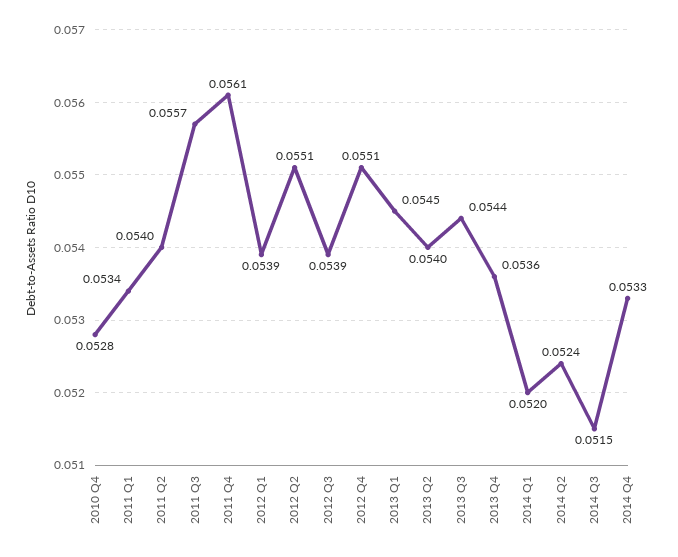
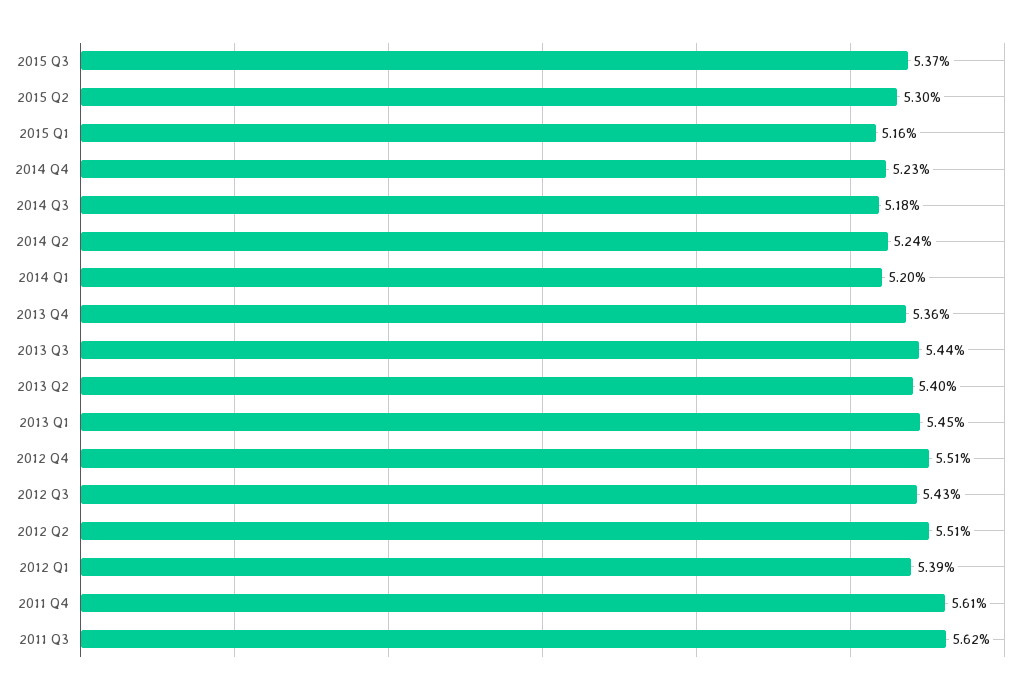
2010 Q4: 0.0528 -> none
2011 Q1: 0.0534 -> none
2011 Q2: 0.054 -> none
2011 Q3: 0.0557 -> 0.0562
2012 Q3: 0.0539 -> 0.0543
2014 Q3: 0.0515 -> 0.0518
2014 Q4: 0.0533 -> 0.0523
2015 Q3: none -> 0.0537
2015 Q2: none -> 0.053
2015 Q1: none -> 0.0516

